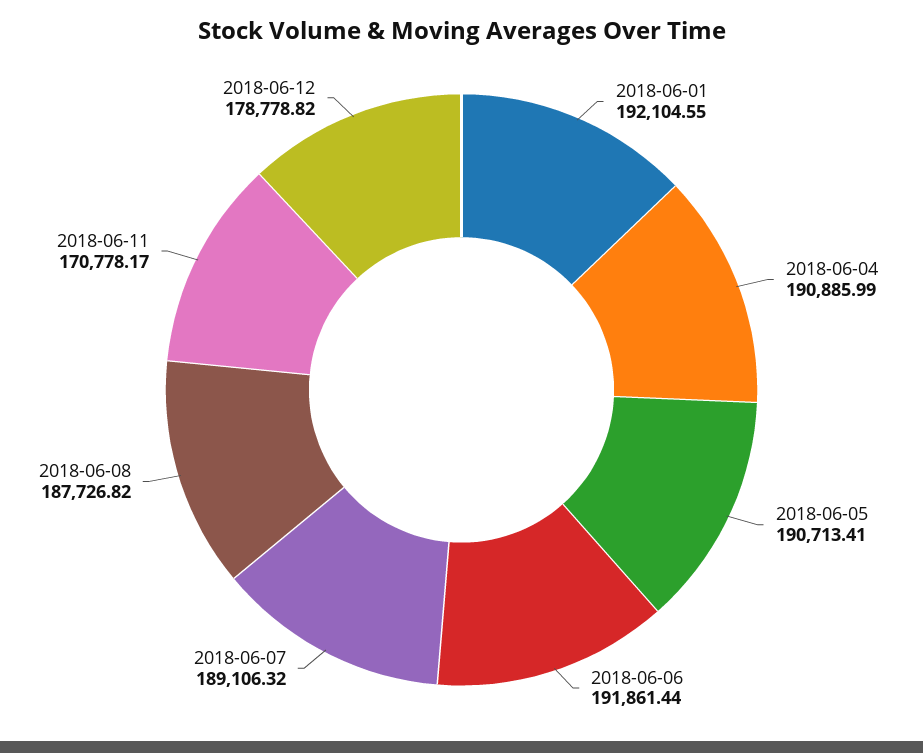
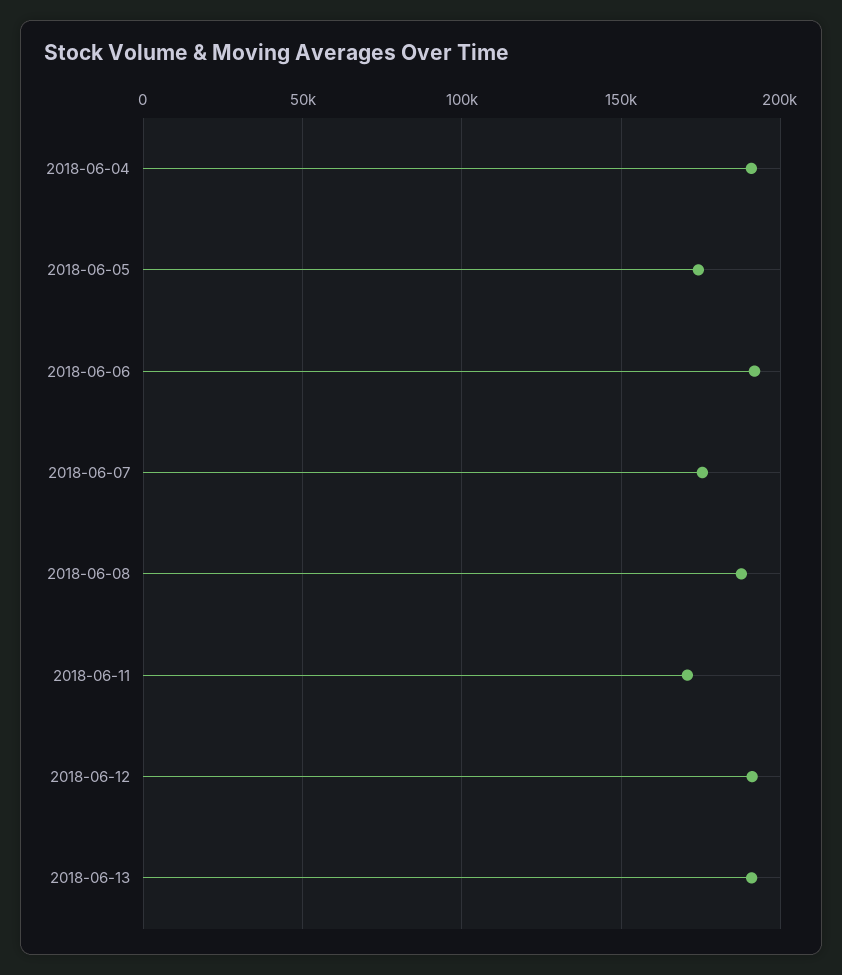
2018-06-01: 192104.55 -> none
2018-06-05: 190713.41 -> 175000
2018-06-07: 189106.32 -> 175000
2018-06-12: 178778.82 -> 190000
2018-06-13: none -> 190000

